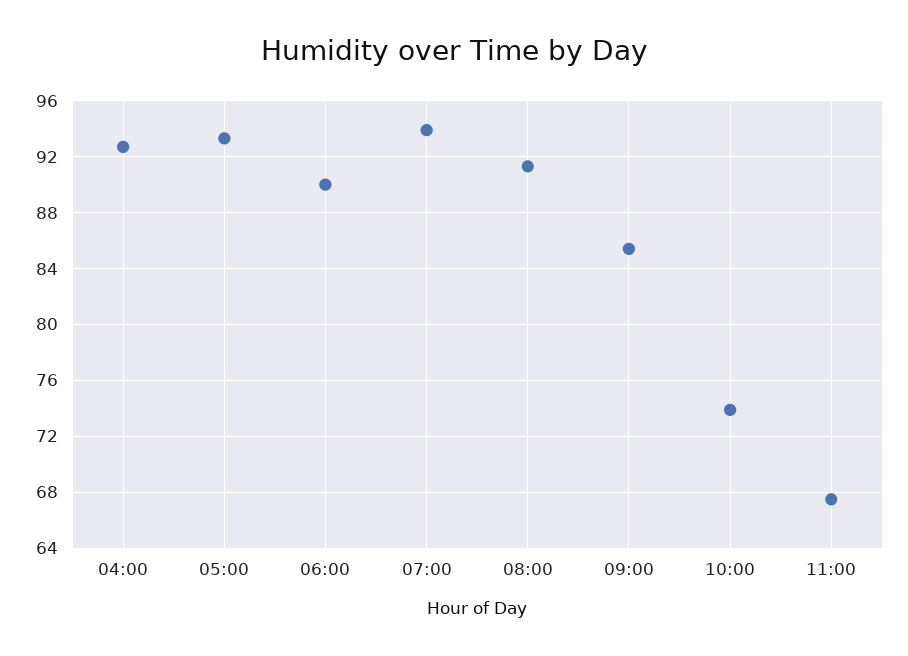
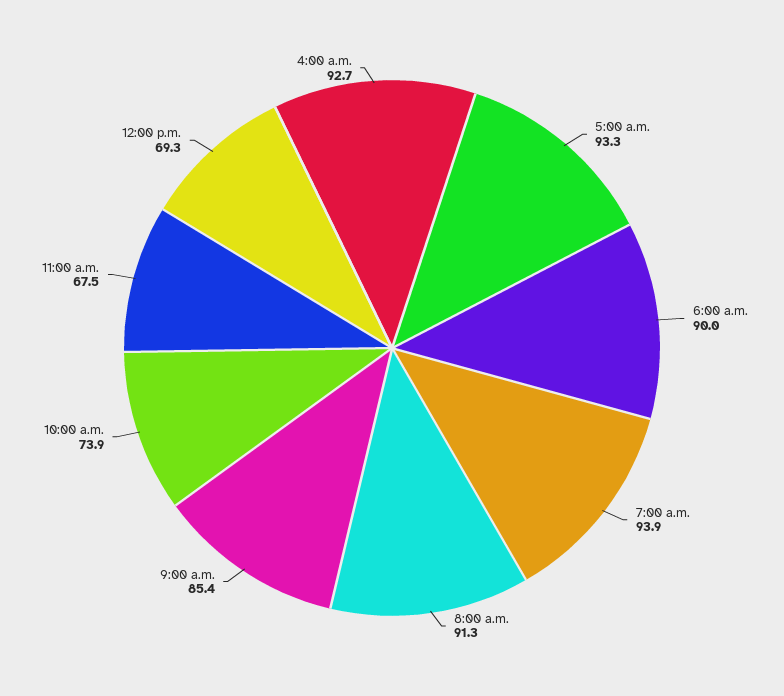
12:00 p.m.: none -> 69.3

